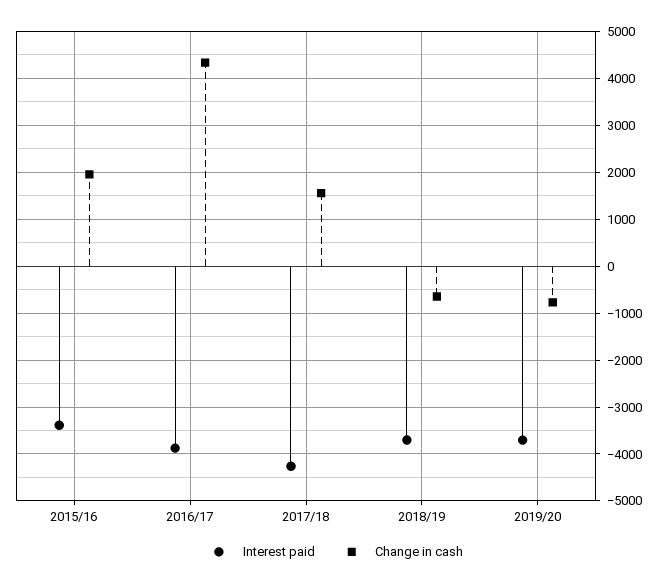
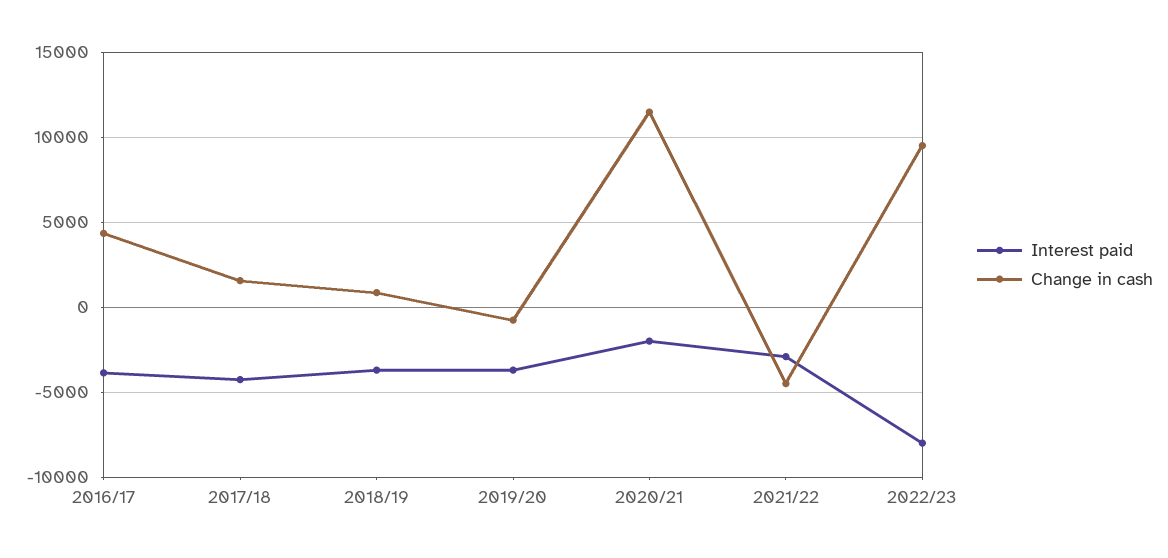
Interest paid, 2015/16: -3400 -> none
Change in cash, 2015/16: 2000 -> none
Change in cash, 2018/19: -600 -> 1000
Interest paid, 2020/21: none -> -2000
Change in cash, 2020/21: none -> 11500
Interest paid, 2021/22: none -> -3000
Change in cash, 2021/22: none -> -4500
Interest paid, 2022/23: none -> -8000
Change in cash, 2022/23: none -> 9500

